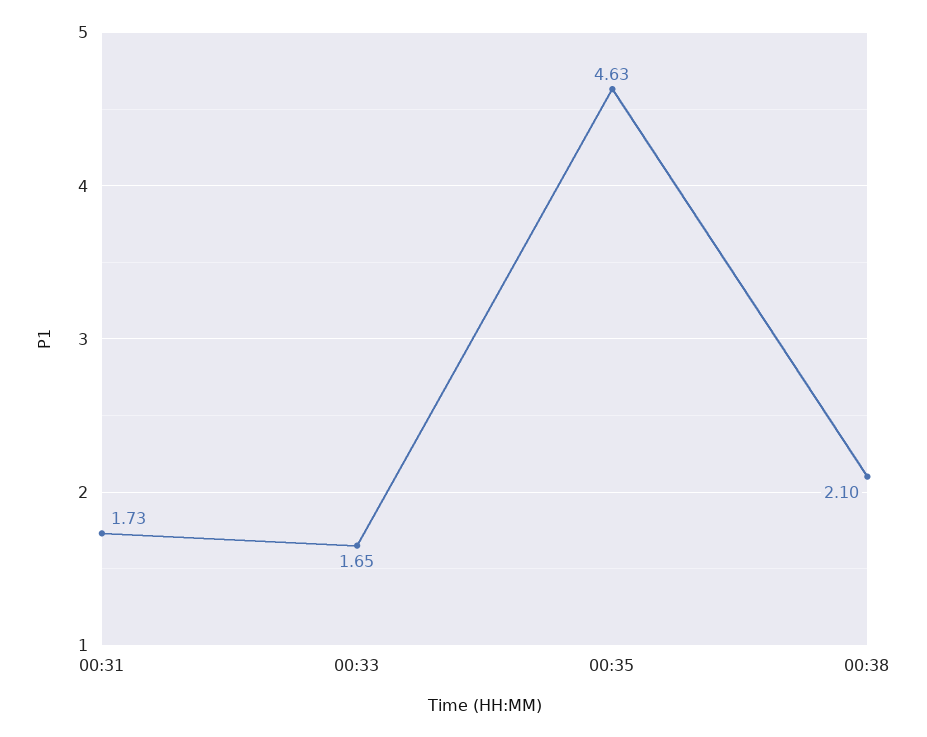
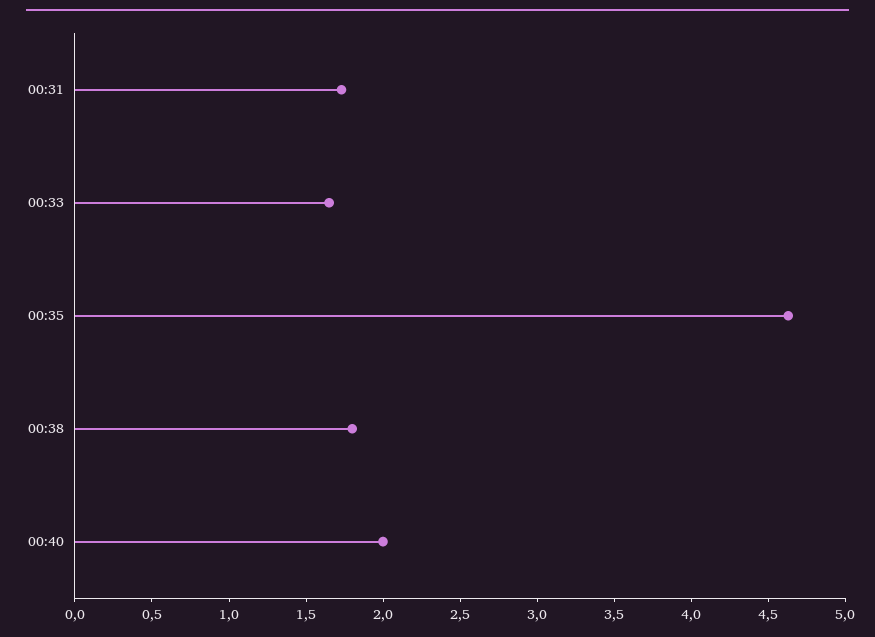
00:38: 2.1 -> 1.8
00:40: none -> 2

